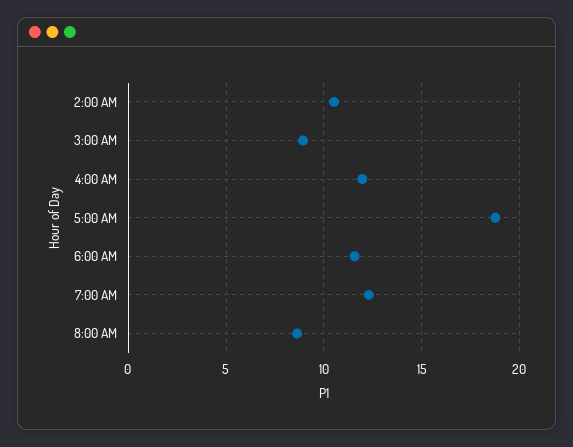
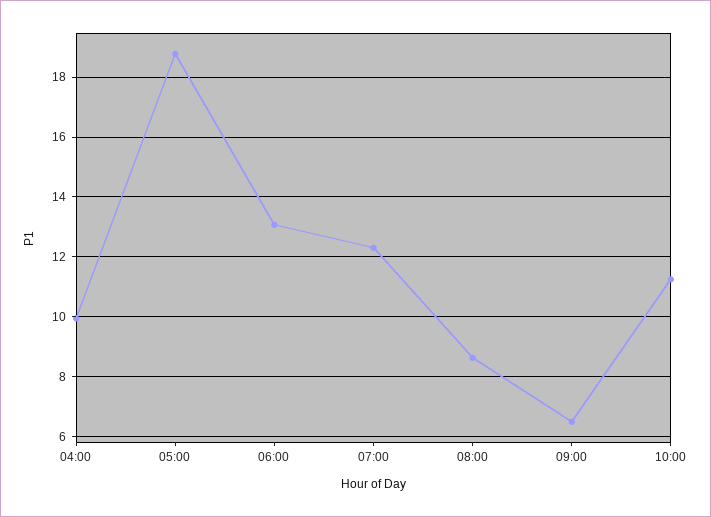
2:00 AM: 10.5 -> none
3:00 AM: 9 -> none
4:00 AM: 12 -> 10
6:00 AM: 11.5 -> 13
09:00: none -> 6.5
10:00: none -> 11.25

